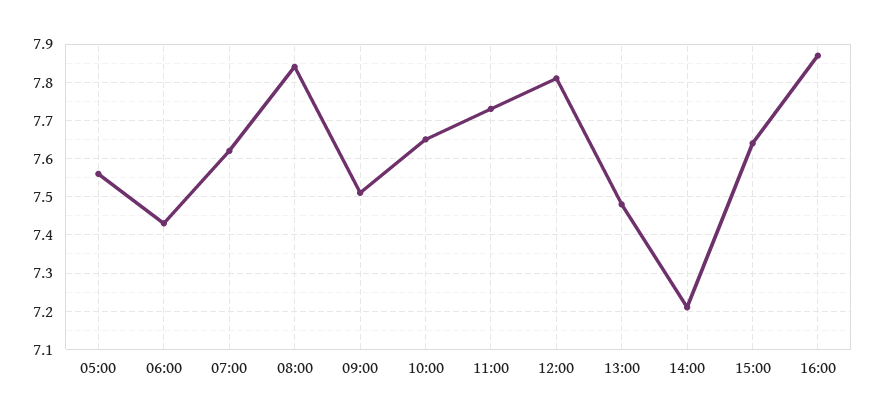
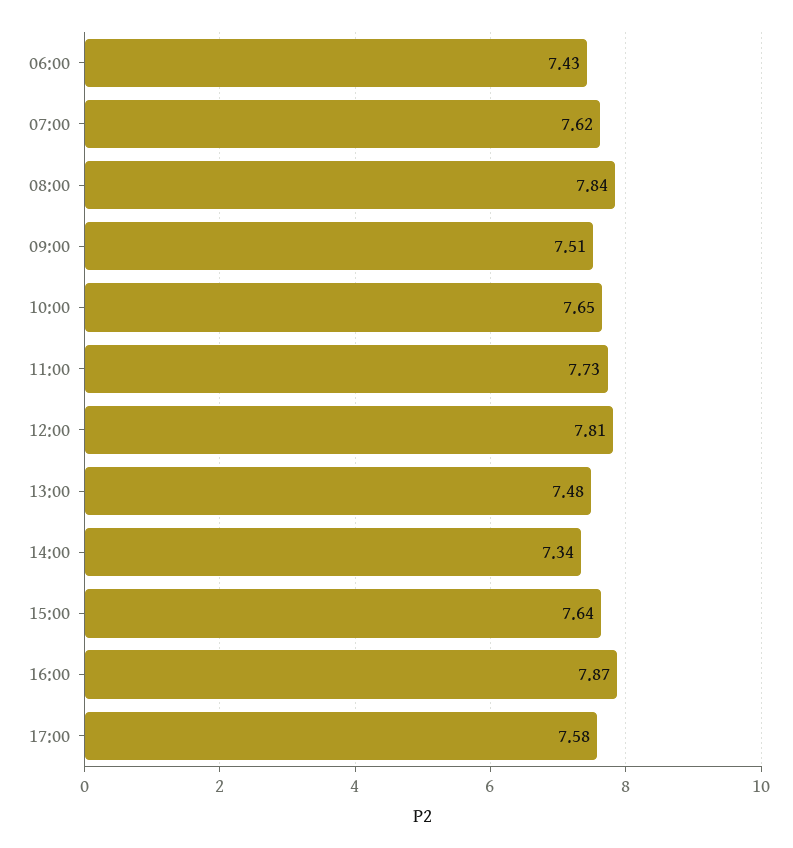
05:00: 7.55 -> none
14:00: 7.2 -> 7.34
17:00: none -> 7.58

